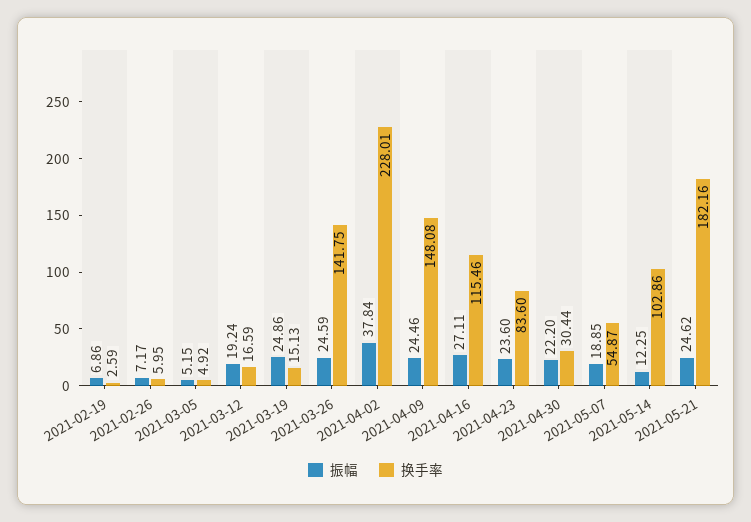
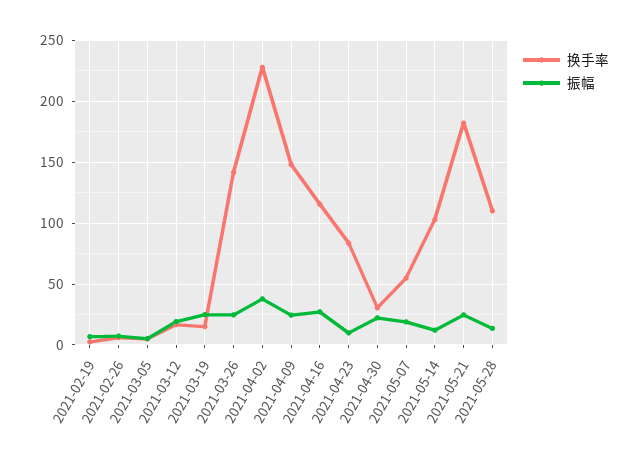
振幅, 2021-04-23: 23.6 -> 10
换手率, 2021-05-28: none -> 110
振幅, 2021-05-28: none -> 15

